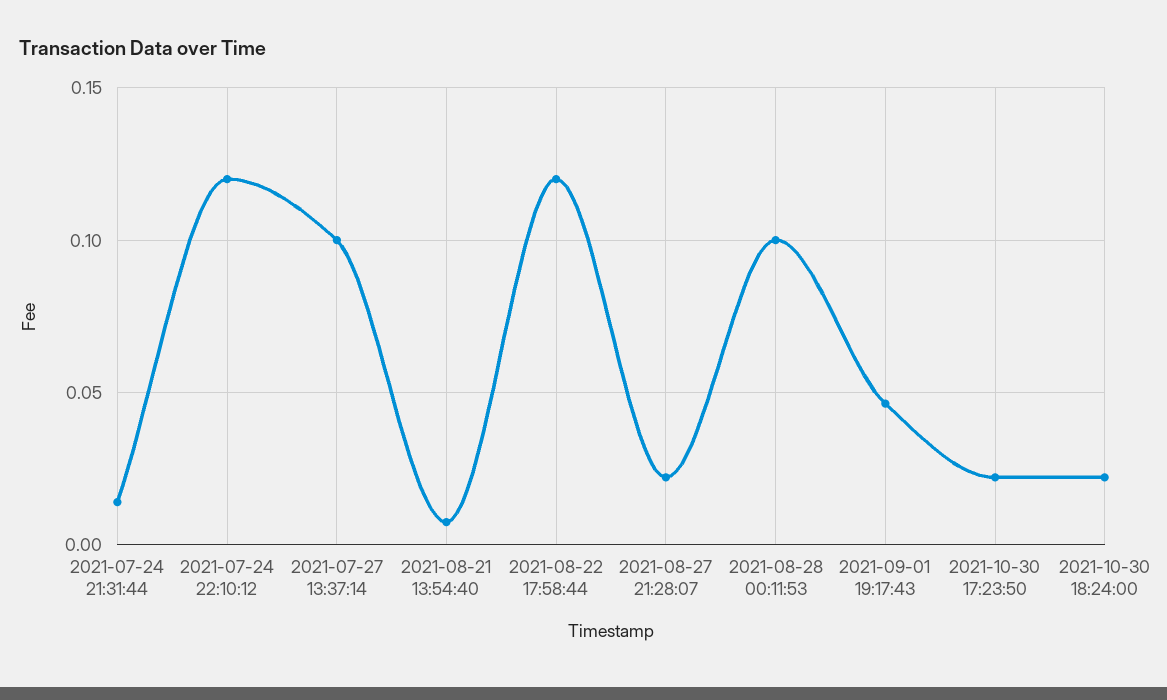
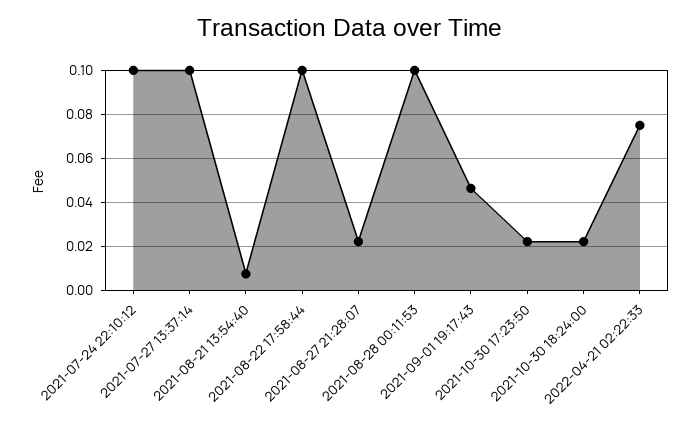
2021-07-24 21:31:44: 0.015 -> none
2021-07-24 22:10:12: 0.12 -> 0.1
2021-08-22 17:58:44: 0.12 -> 0.1
2022-04-21 02:22:33: none -> 0.075

